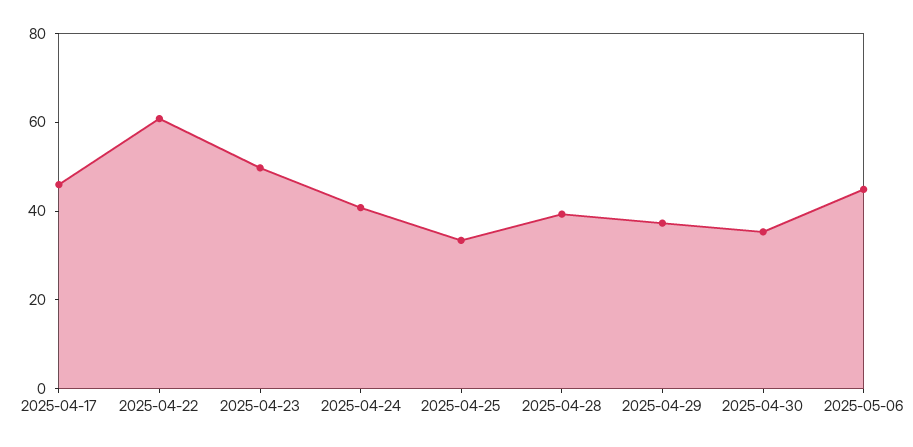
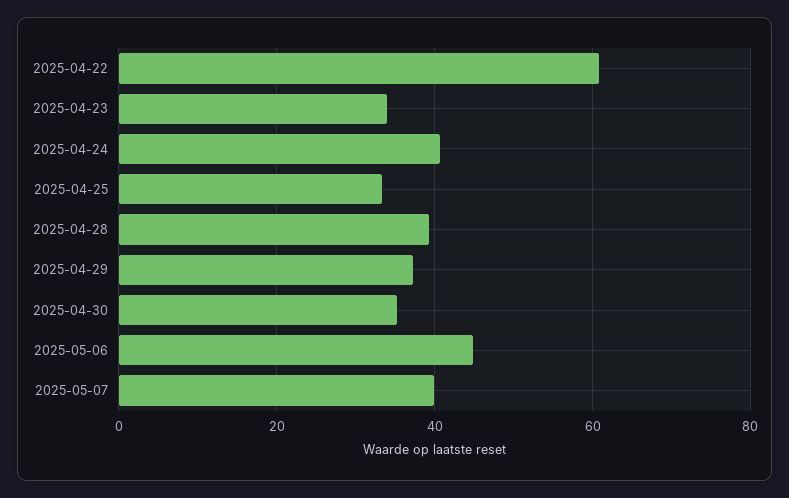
2025-04-17: 45 -> none
2025-04-23: 50 -> 34
2025-05-07: none -> 40

